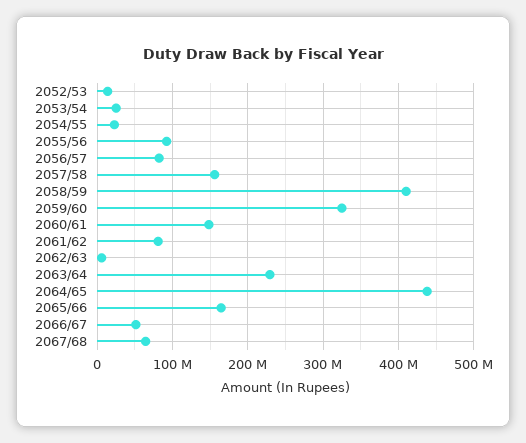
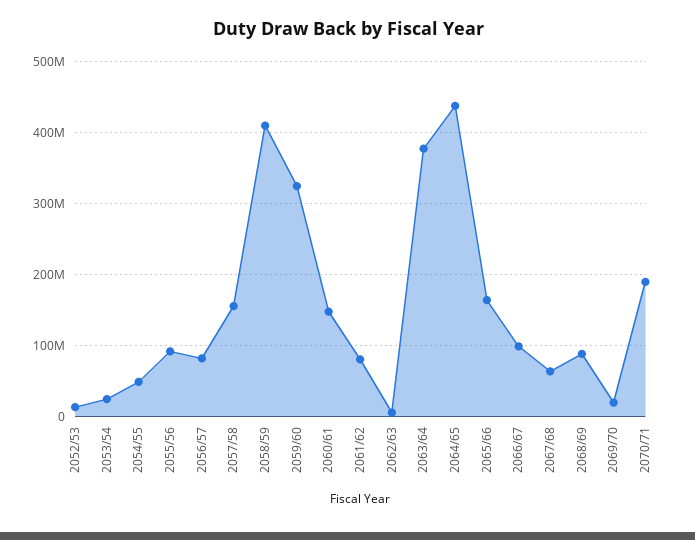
2054/55: 20000000 -> 50000000
2063/64: 230000000 -> 380000000
2066/67: 50000000 -> 100000000
2068/69: none -> 90000000
2069/70: none -> 20000000
2070/71: none -> 190000000

